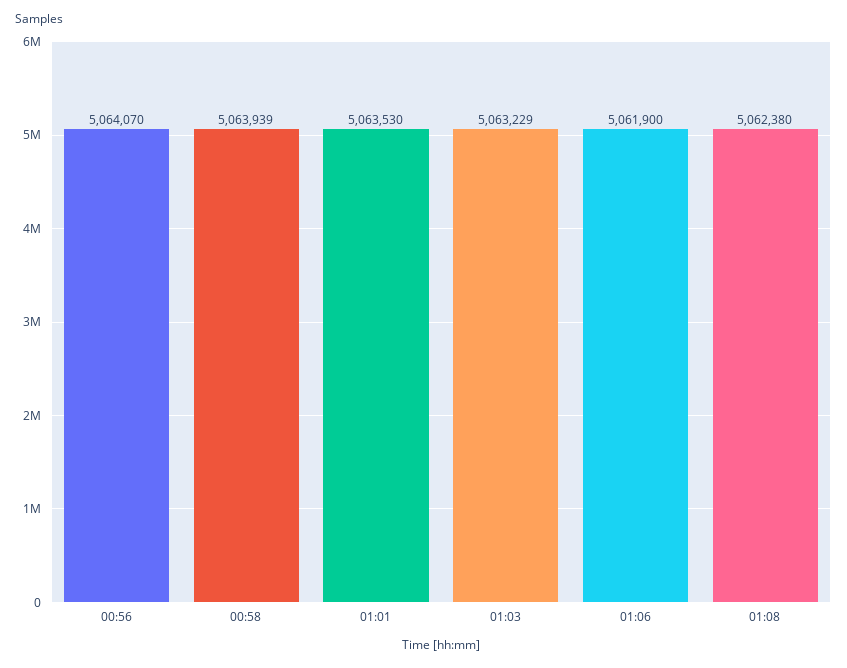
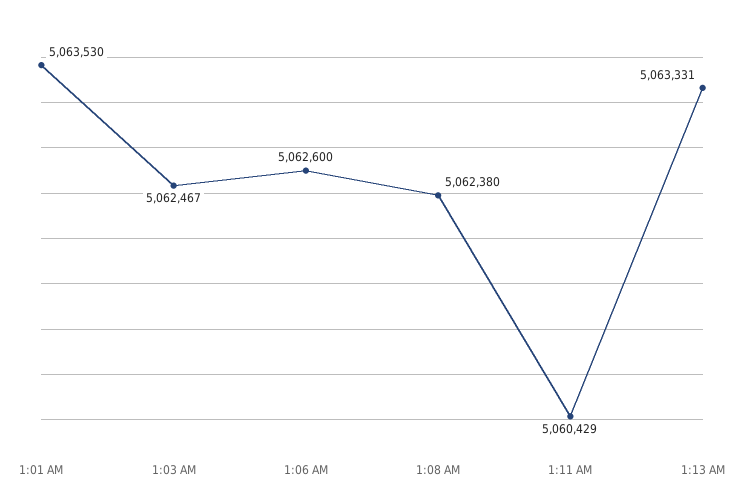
00:56: 5064070 -> none
00:58: 5063939 -> none
01:03: 5063229 -> 5062467
01:06: 5061900 -> 5062600
1:11 AM: none -> 5060429
1:13 AM: none -> 5063331

